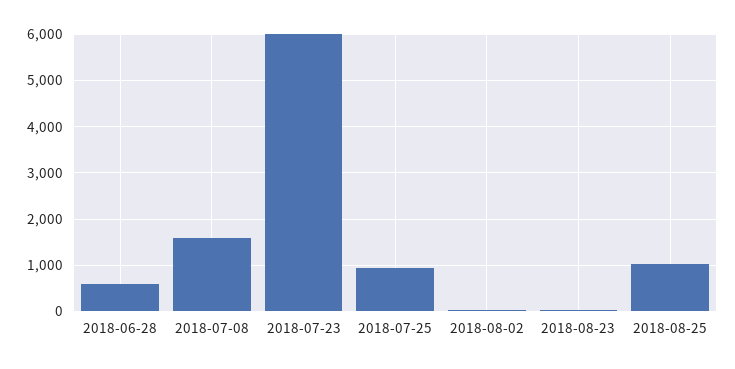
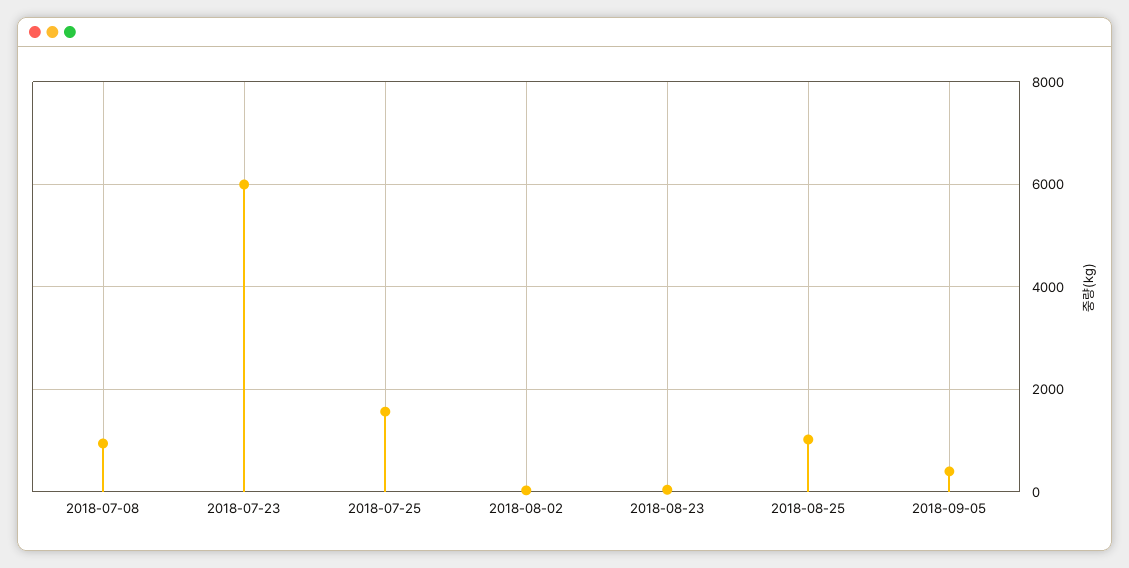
2018-06-28: 600 -> none
2018-07-08: 1600 -> 1000
2018-07-25: 1000 -> 1600
2018-09-05: none -> 400

